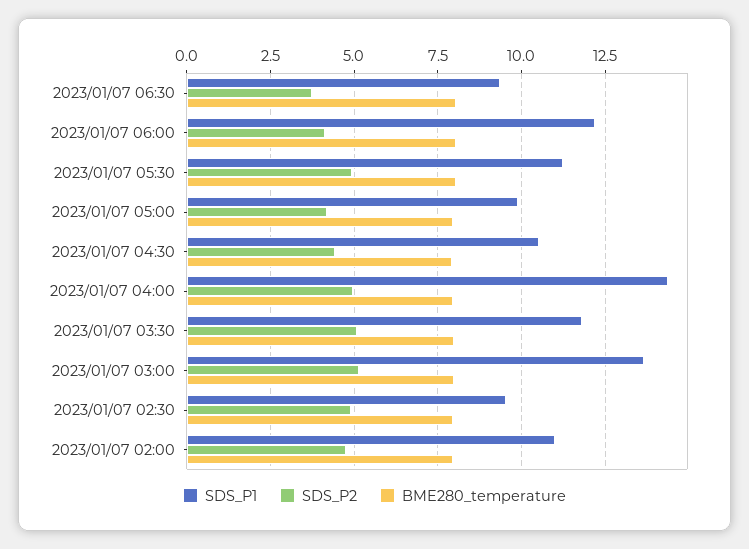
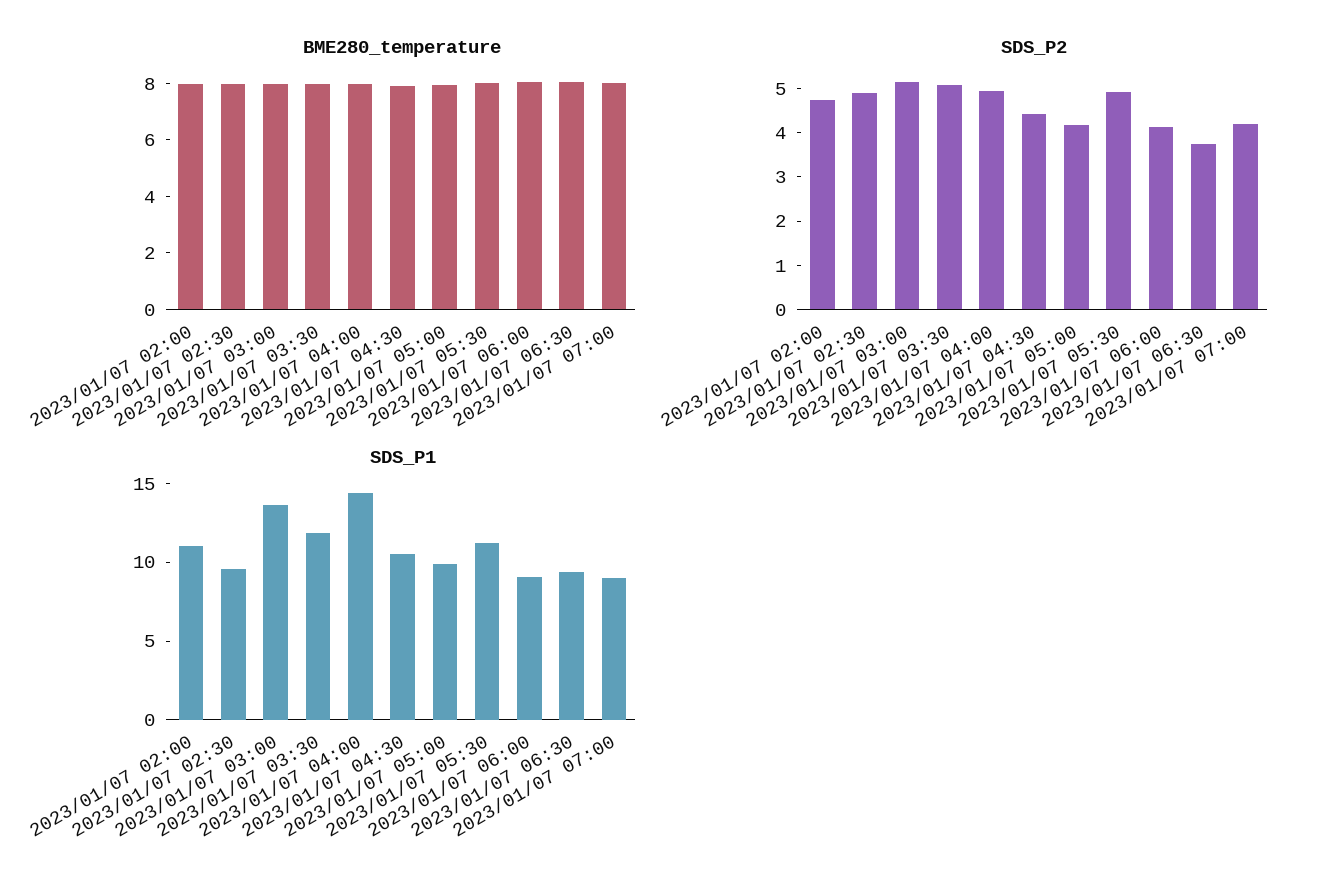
SDS_P1, 2023/01/07 06:00: 12.25 -> 9
BME280_temperature, 2023/01/07 07:00: none -> 8
SDS_P2, 2023/01/07 07:00: none -> 4.2
SDS_P1, 2023/01/07 07:00: none -> 9

